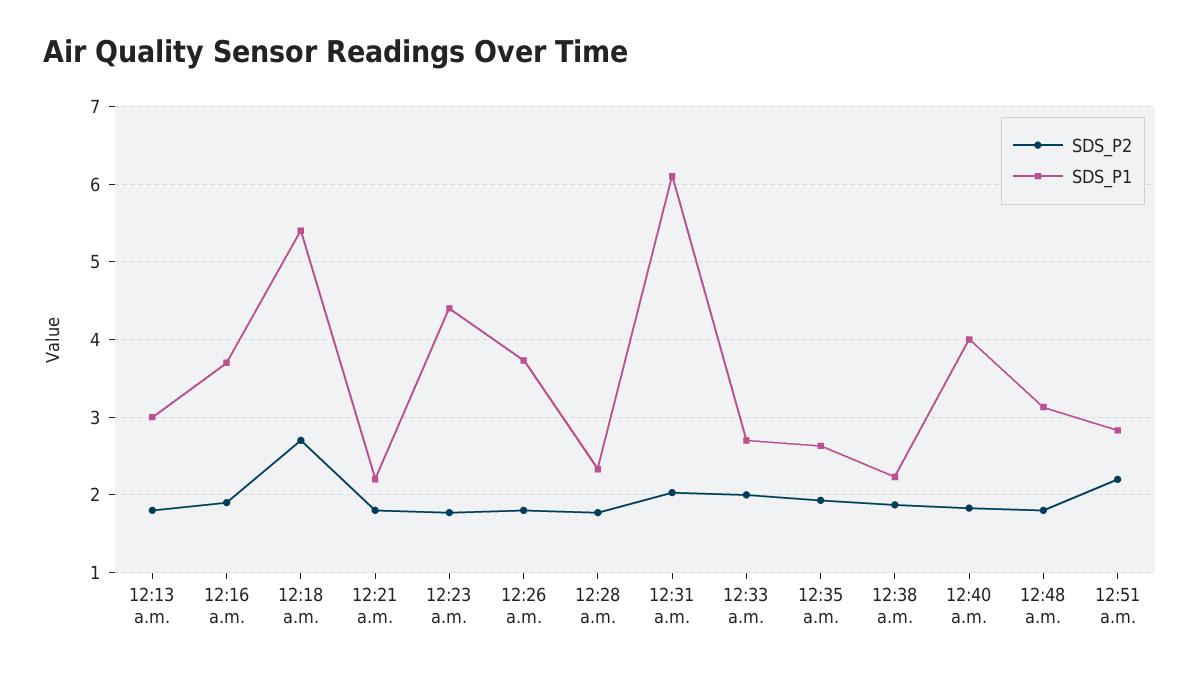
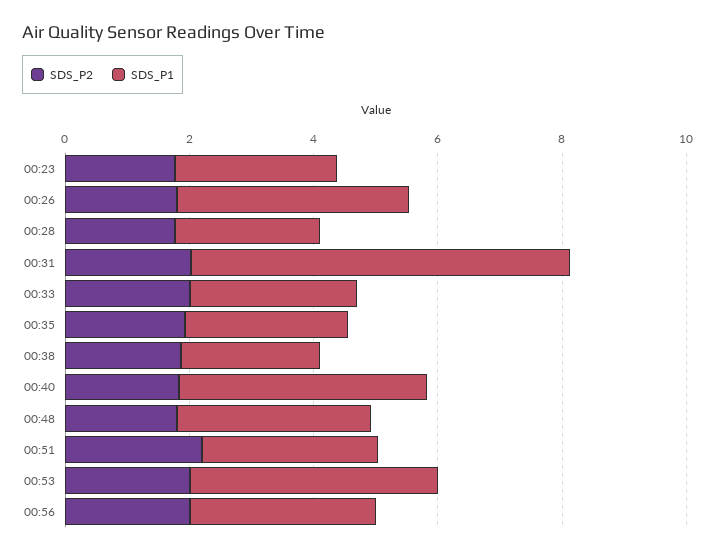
SDS_P2, 12:13 a.m.: 1.8 -> none
SDS_P1, 12:13 a.m.: 3 -> none
SDS_P2, 12:16 a.m.: 1.9 -> none
SDS_P1, 12:16 a.m.: 3.7 -> none
SDS_P2, 12:18 a.m.: 2.7 -> none
SDS_P1, 12:18 a.m.: 5.4 -> none
SDS_P2, 12:21 a.m.: 1.8 -> none
SDS_P1, 12:21 a.m.: 2.2 -> none
SDS_P1, 12:23 a.m.: 4.4 -> 2.5
SDS_P2, 00:53: none -> 2
SDS_P1, 00:53: none -> 4
SDS_P2, 00:56: none -> 2
SDS_P1, 00:56: none -> 3

